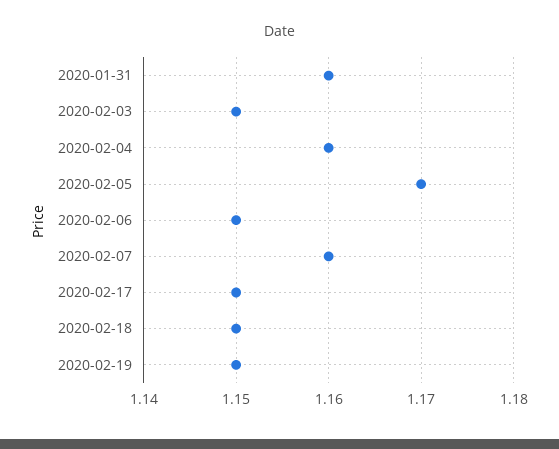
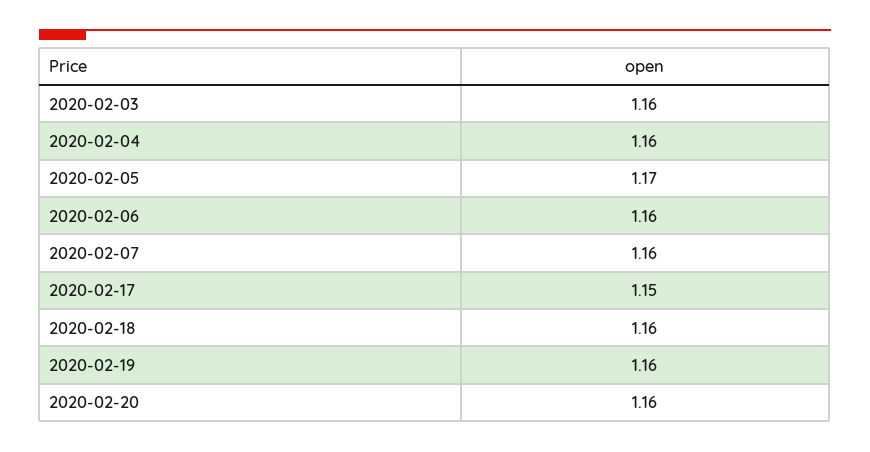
2020-01-31: 1.16 -> none
2020-02-03: 1.15 -> 1.16
2020-02-06: 1.15 -> 1.16
2020-02-18: 1.15 -> 1.16
2020-02-19: 1.15 -> 1.16
2020-02-20: none -> 1.16

